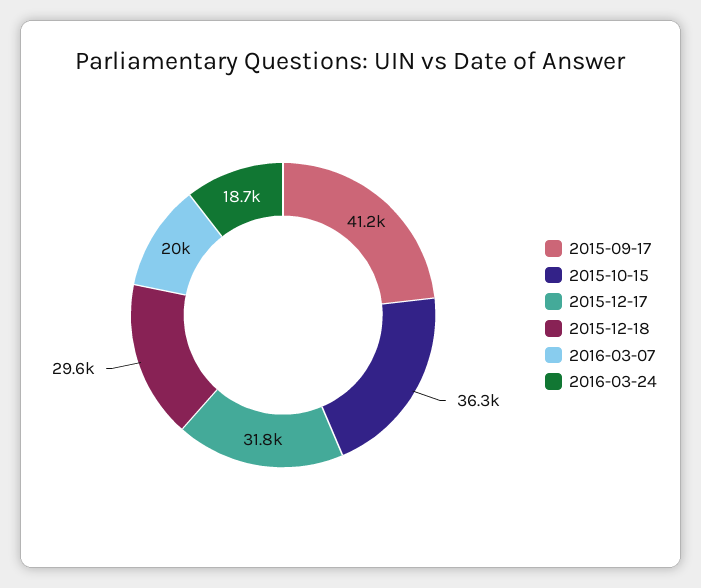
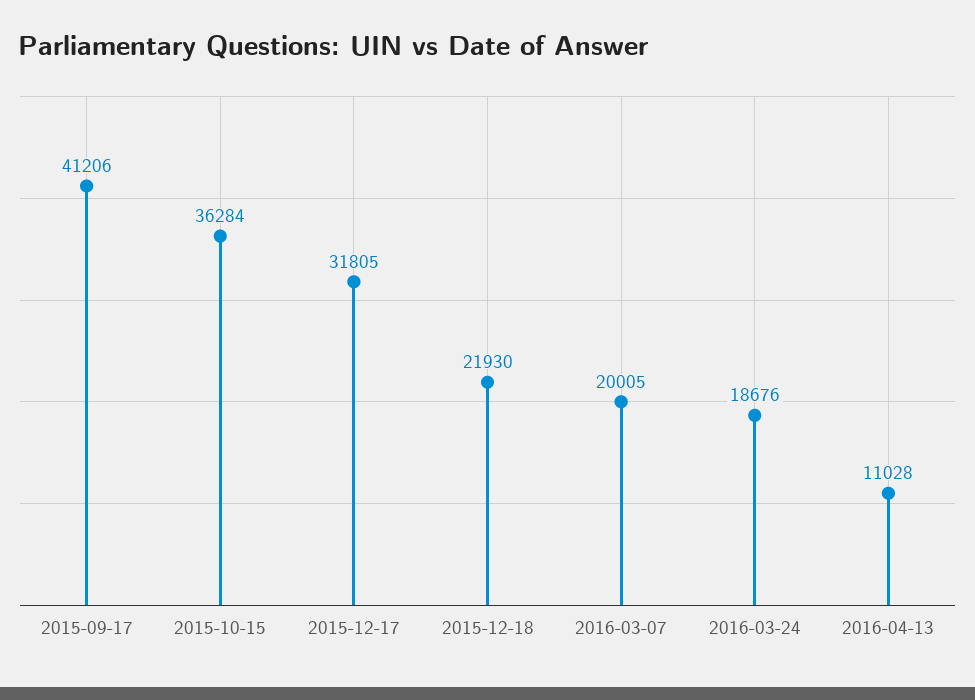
2015-12-18: 29600 -> 21930
2016-04-13: none -> 11028

